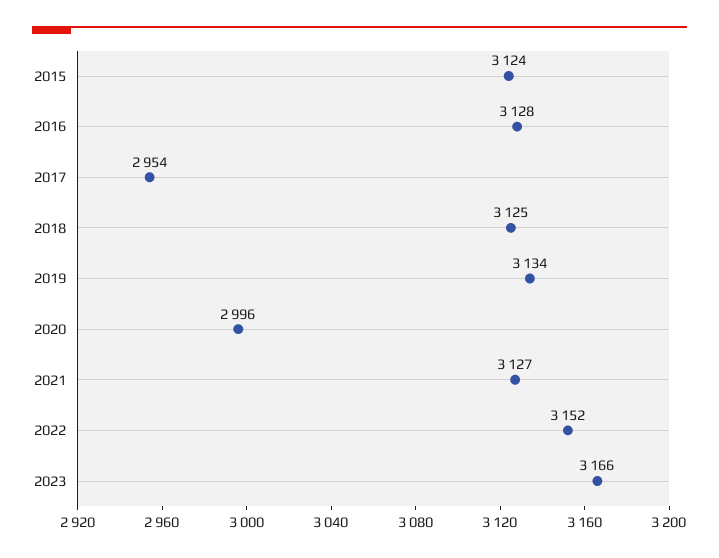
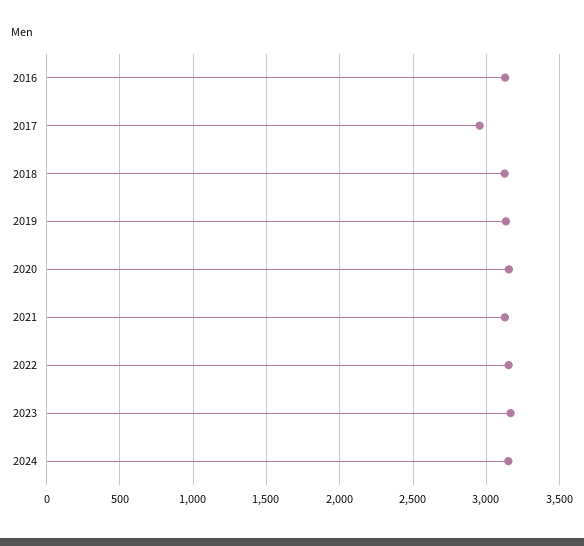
2015: 3124 -> none
2020: 2996 -> 3150
2024: none -> 3150

